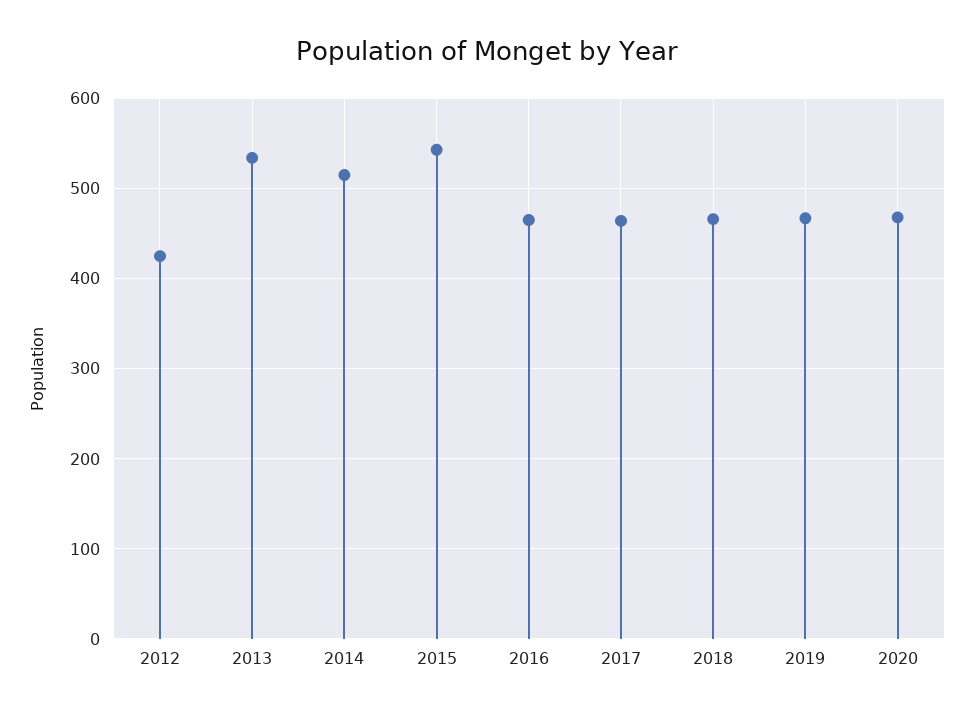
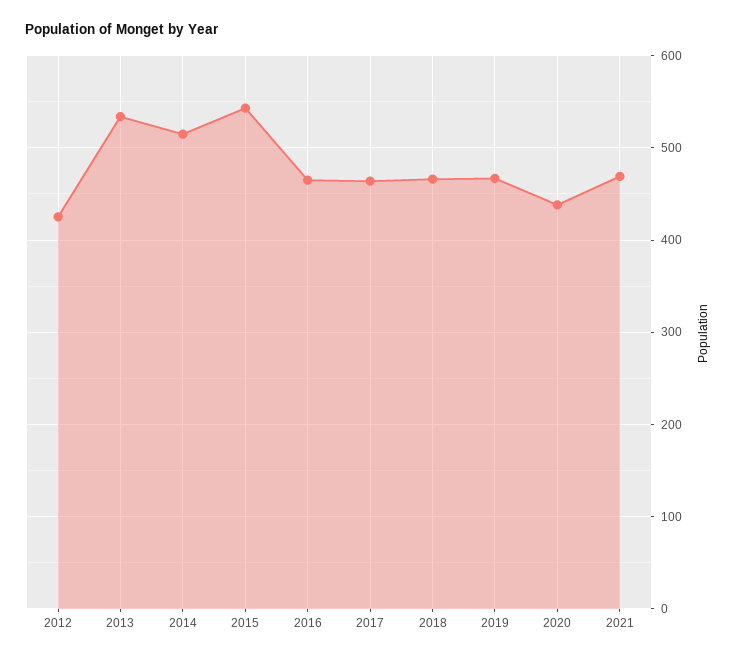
2020: 470 -> 440
2021: none -> 470

